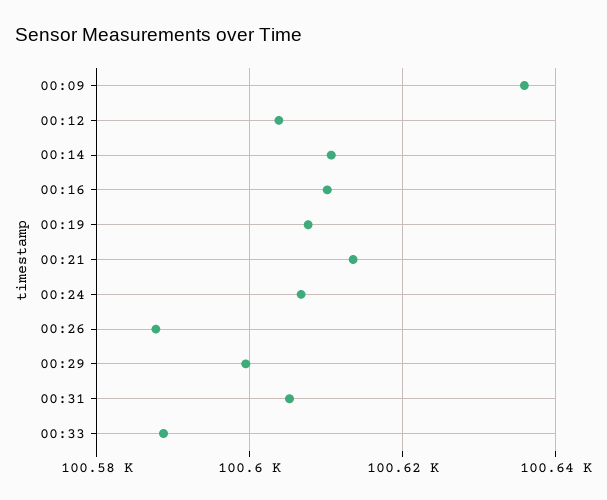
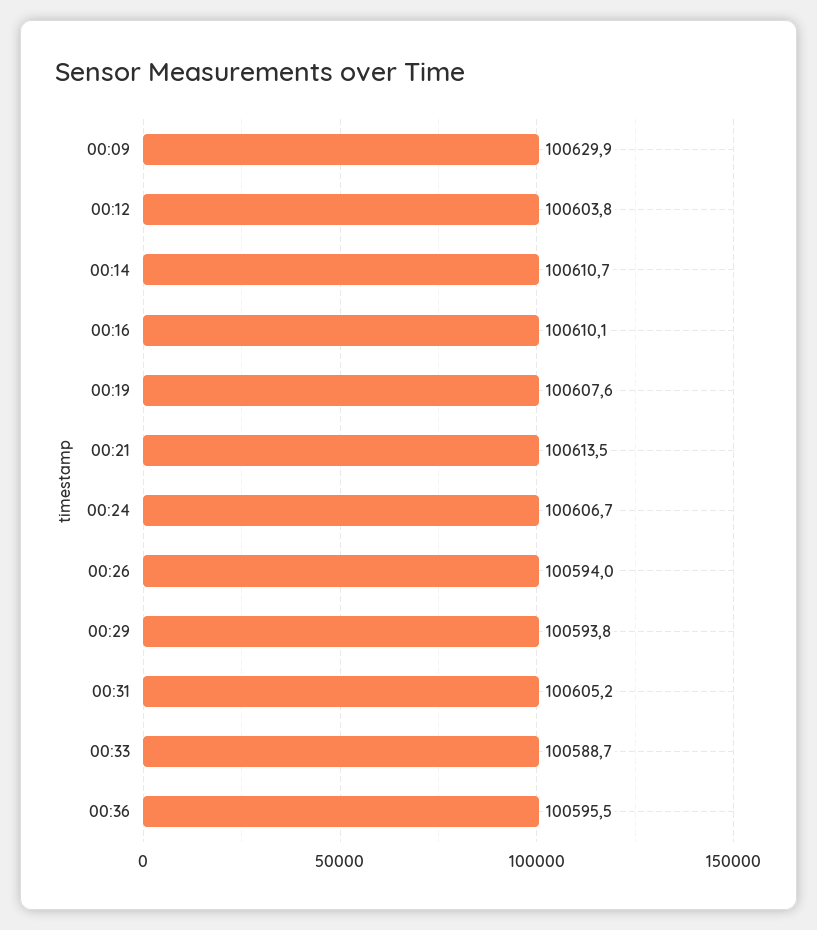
00:09: 100636 -> 100629.9
00:26: 100588 -> 100594
00:29: 100600 -> 100593.8
00:36: none -> 100595.5

